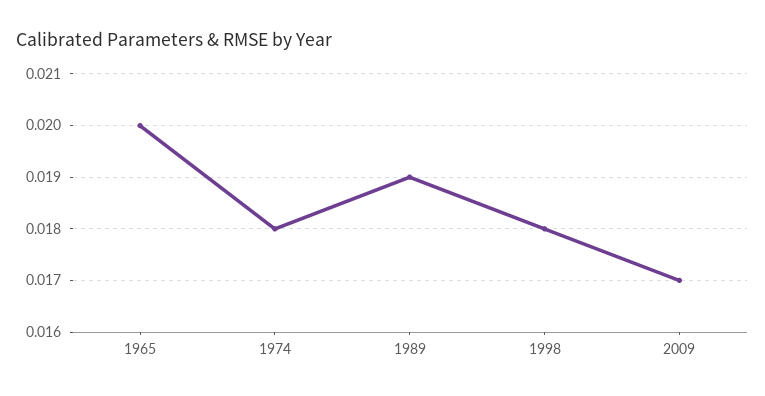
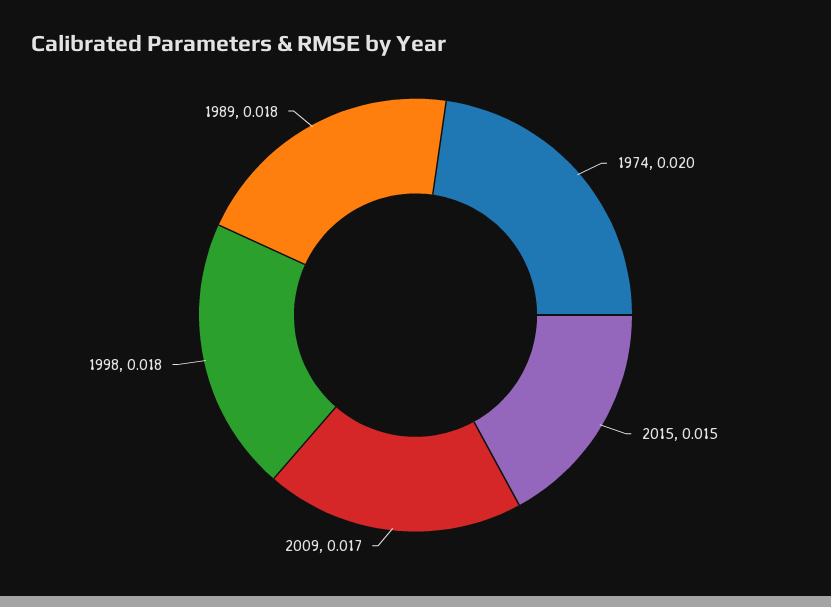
1965: 0.02 -> none
1974: 0.018 -> 0.02
1989: 0.019 -> 0.018
2015: none -> 0.015

